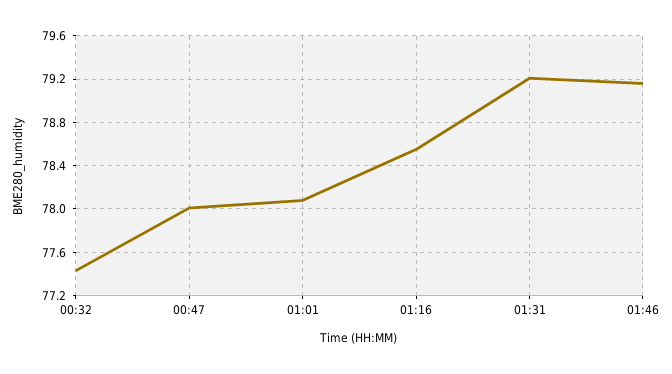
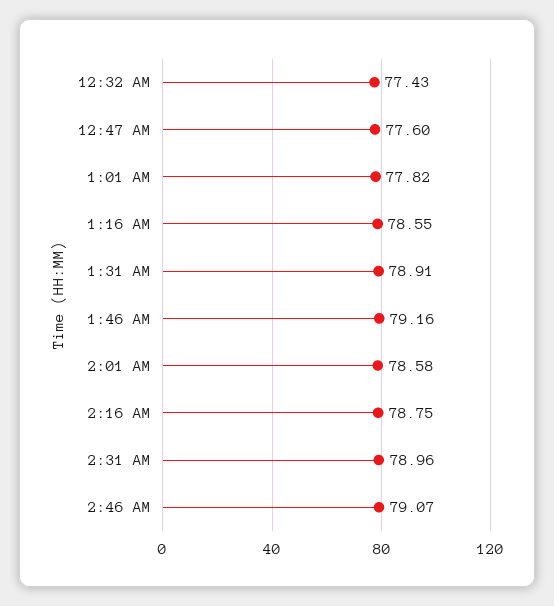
00:47: 78 -> 77.6
01:01: 78.1 -> 77.82
01:31: 79.2 -> 78.91
2:01 AM: none -> 78.58
2:16 AM: none -> 78.75
2:31 AM: none -> 78.96
2:46 AM: none -> 79.07

